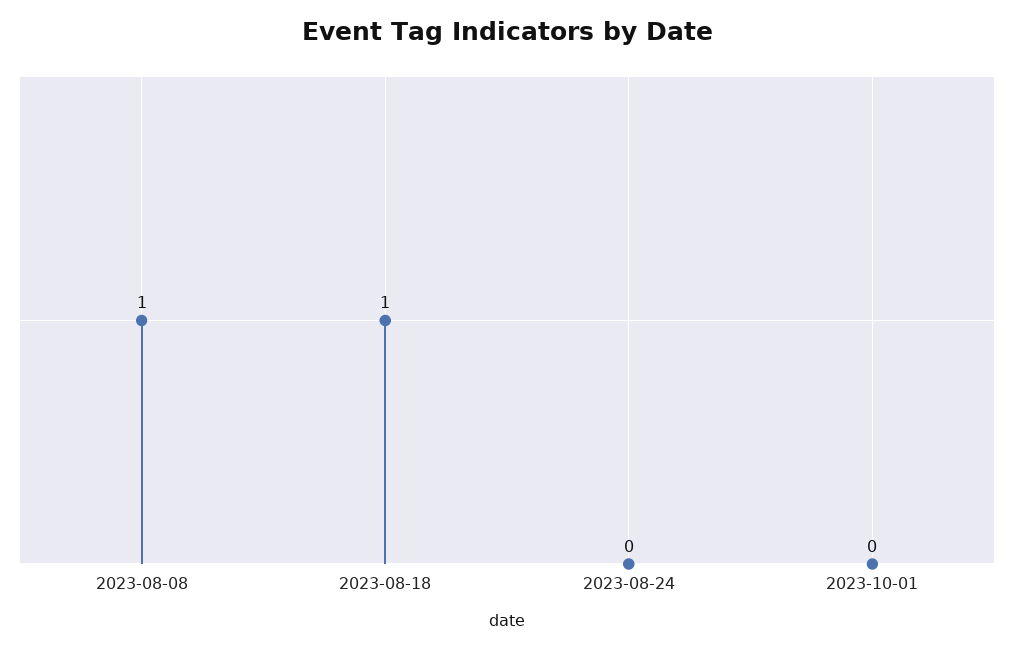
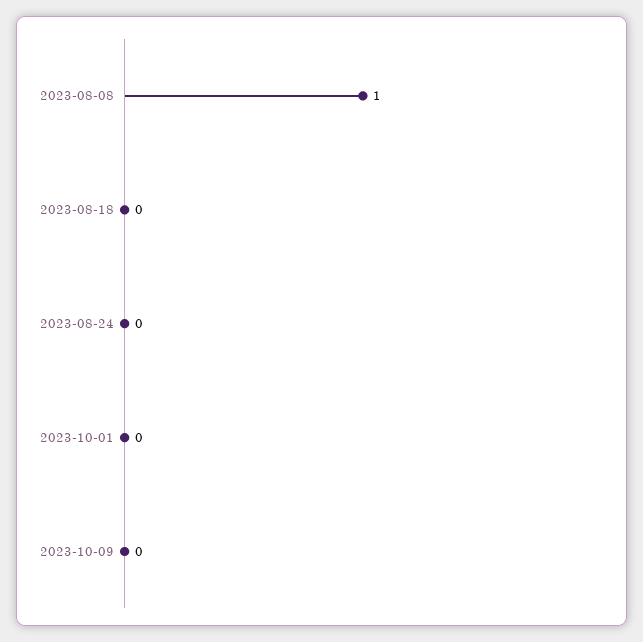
2023-08-18: 1 -> 0
2023-10-09: none -> 0

